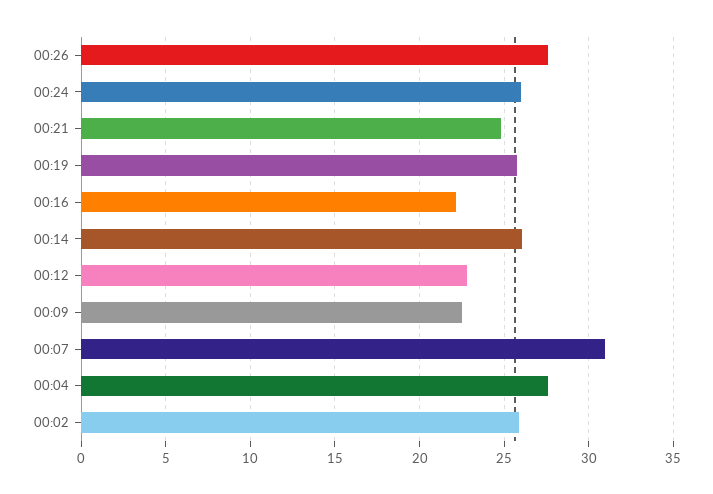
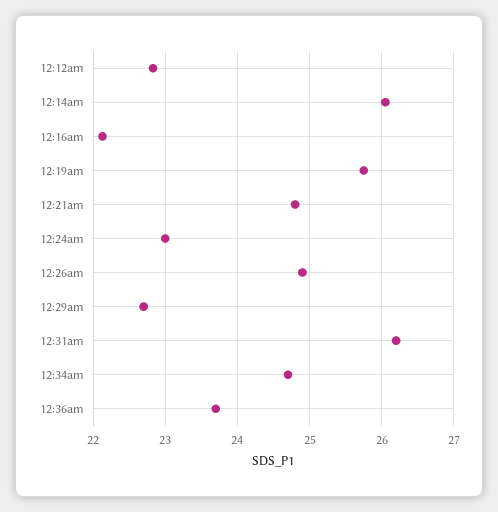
00:26: 27.5 -> 24.9
00:24: 26 -> 23
00:09: 22.5 -> none
00:07: 31 -> none
00:04: 27.5 -> none
00:02: 26 -> none
12:29am: none -> 22.7
12:31am: none -> 26.2
12:34am: none -> 24.7
12:36am: none -> 23.7

